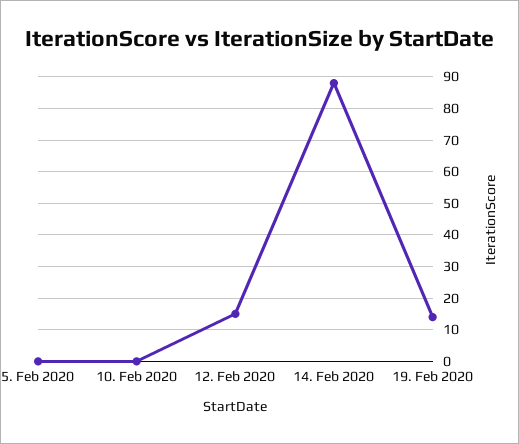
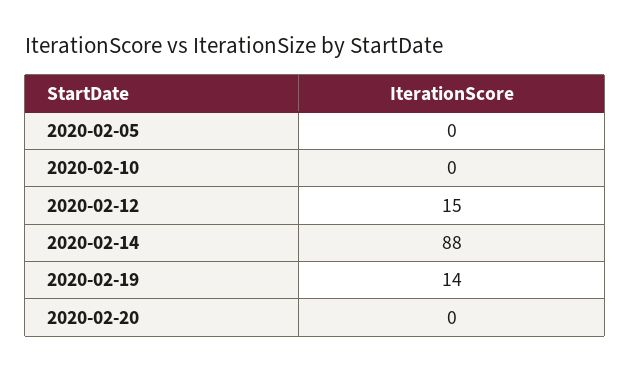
2020-02-20: none -> 0

